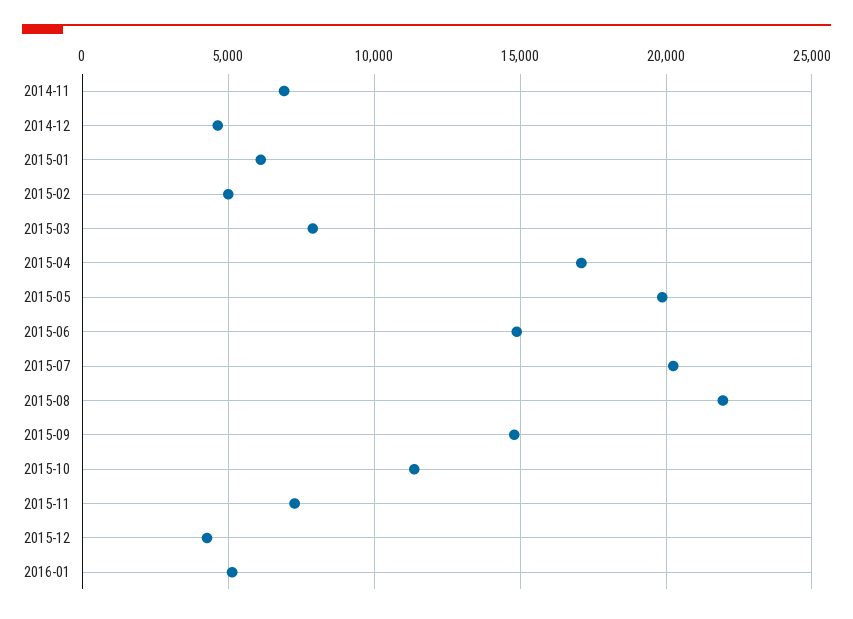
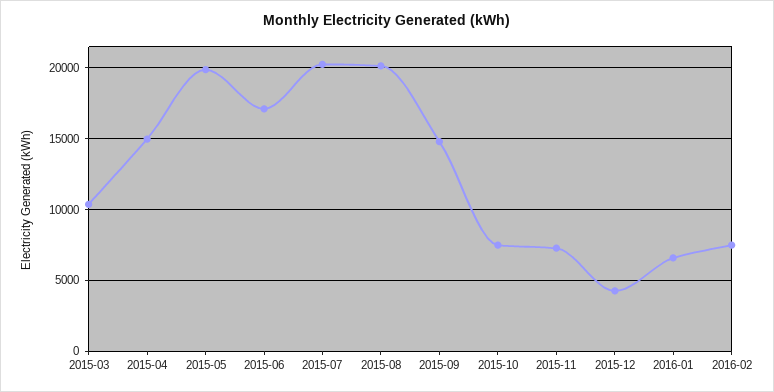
2014-11: 7000 -> none
2014-12: 4500 -> none
2015-01: 6000 -> none
2015-02: 5000 -> none
2015-03: 8000 -> 10500
2015-04: 17000 -> 15000
2015-06: 15000 -> 17000
2015-08: 22000 -> 20000
2015-10: 11500 -> 7500
2016-01: 5000 -> 6500
2016-02: none -> 7500

